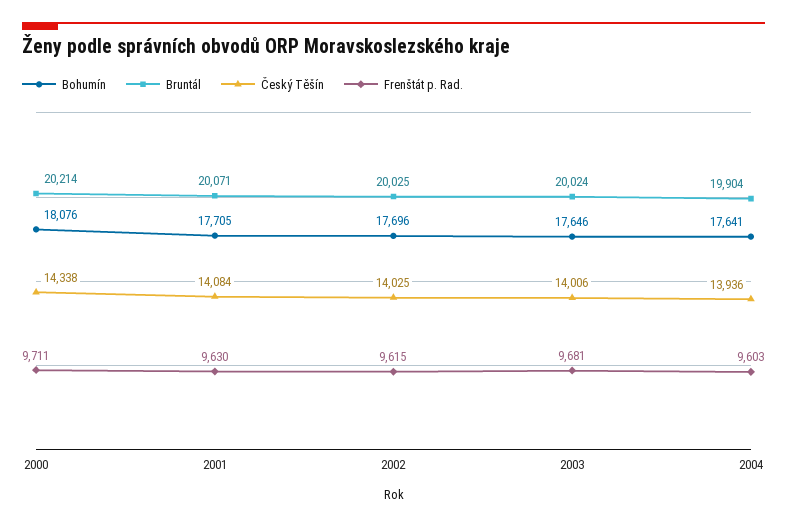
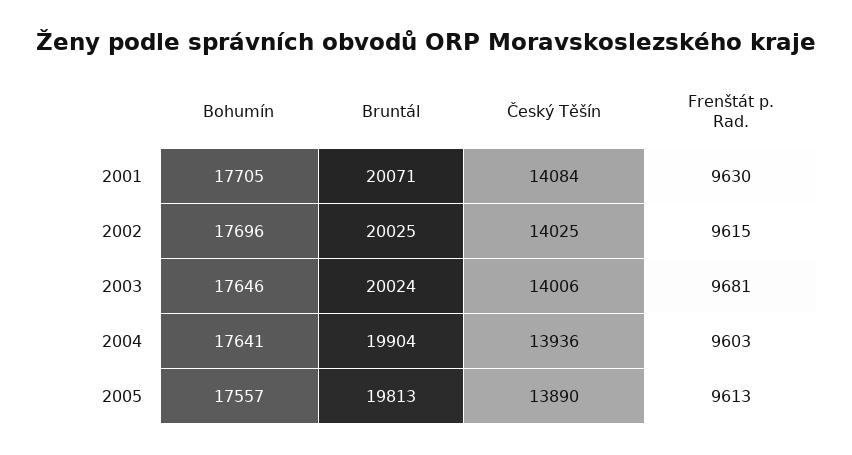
Bohumín, 2000: 18076 -> none
Bruntál, 2000: 20214 -> none
Český Těšín, 2000: 14338 -> none
Frenštát p. Rad., 2000: 9711 -> none
Bohumín, 2005: none -> 17557
Bruntál, 2005: none -> 19813
Český Těšín, 2005: none -> 13890
Frenštát p. Rad., 2005: none -> 9613

